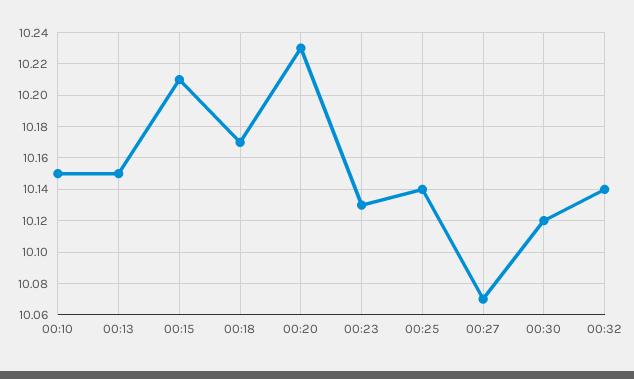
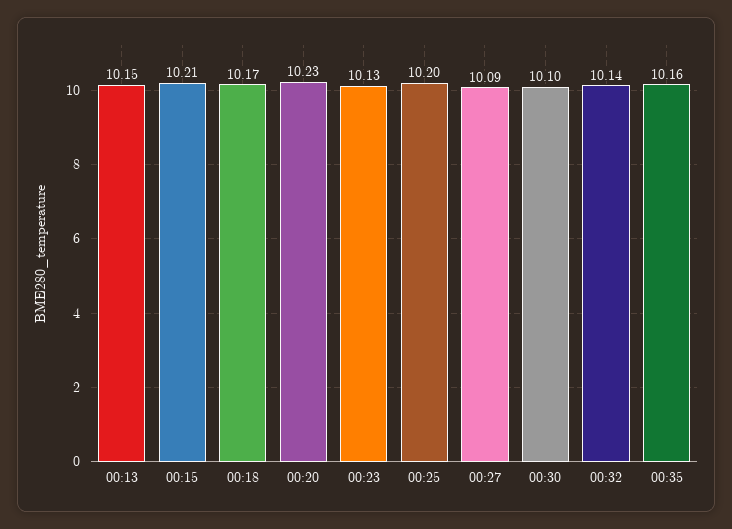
00:10: 10.15 -> none
00:25: 10.14 -> 10.2
00:27: 10.07 -> 10.09
00:30: 10.12 -> 10.1
00:35: none -> 10.16

